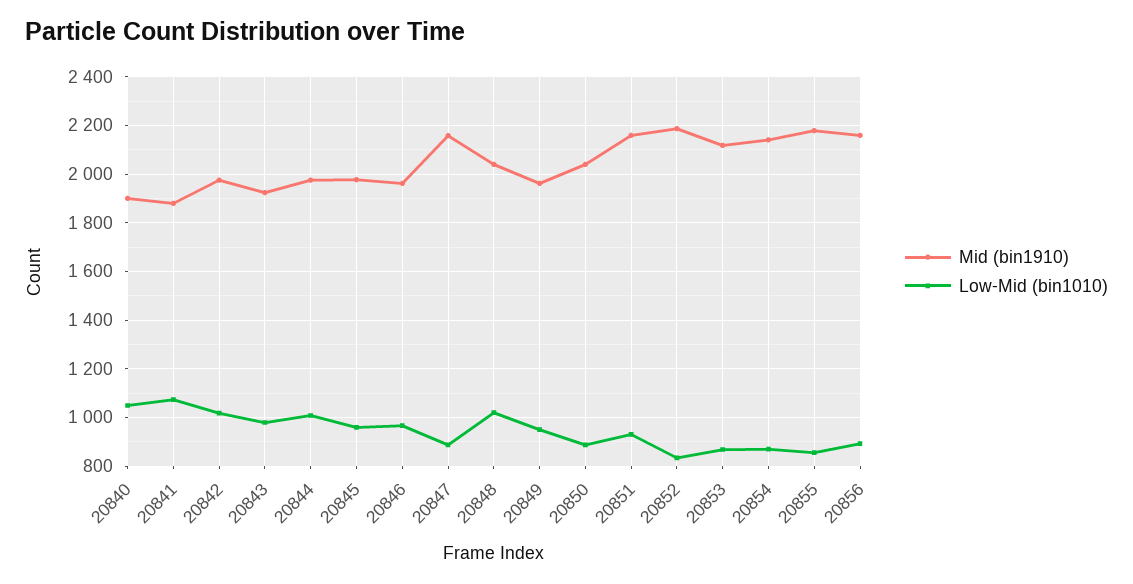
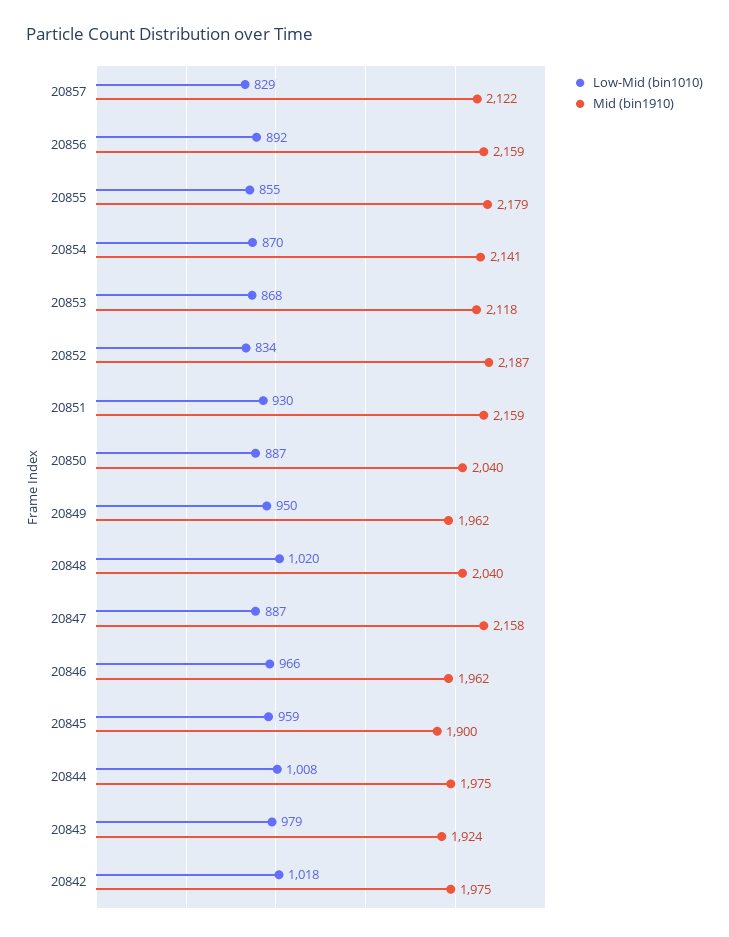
Mid (bin1910), 20840: 1900 -> none
Low-Mid (bin1010), 20840: 1050 -> none
Mid (bin1910), 20841: 1875 -> none
Low-Mid (bin1010), 20841: 1075 -> none
Mid (bin1910), 20845: 1975 -> 1900
Low-Mid (bin1010), 20857: none -> 829
Mid (bin1910), 20857: none -> 2122

